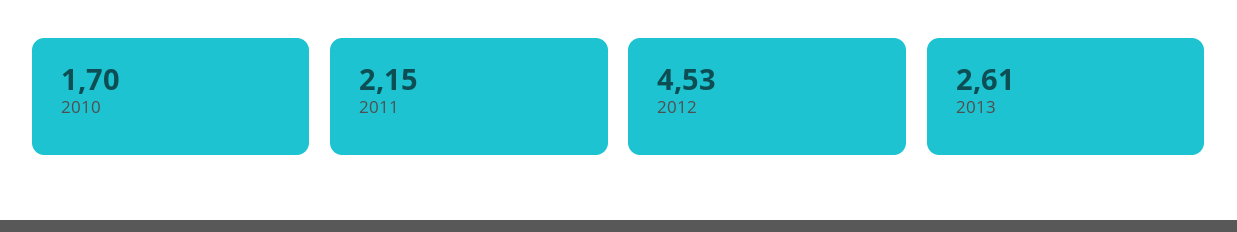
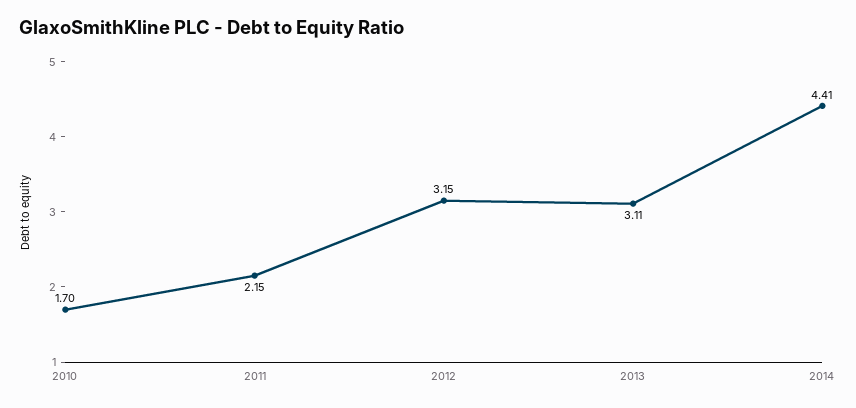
2012: 4.53 -> 3.15
2013: 2.61 -> 3.11
2014: none -> 4.41

